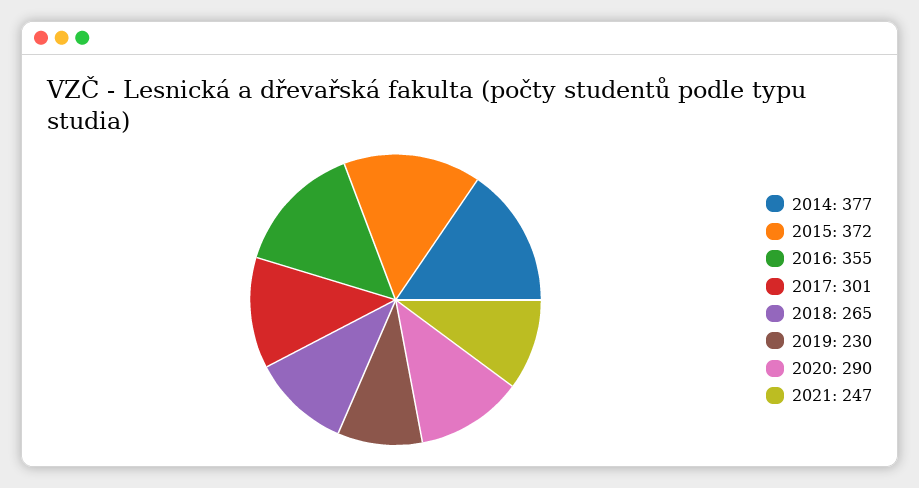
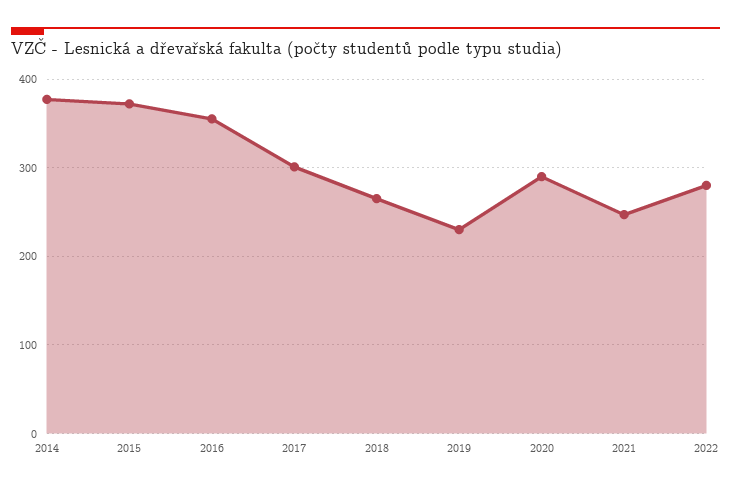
2022: none -> 280

